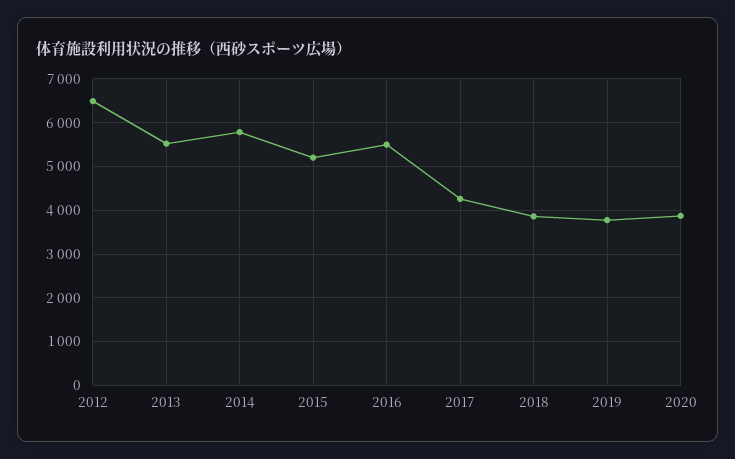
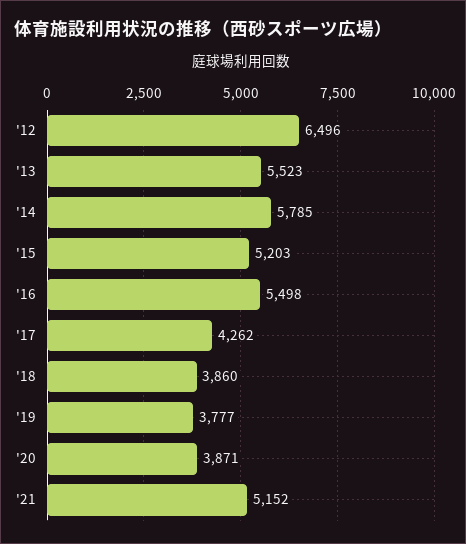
'21: none -> 5152

